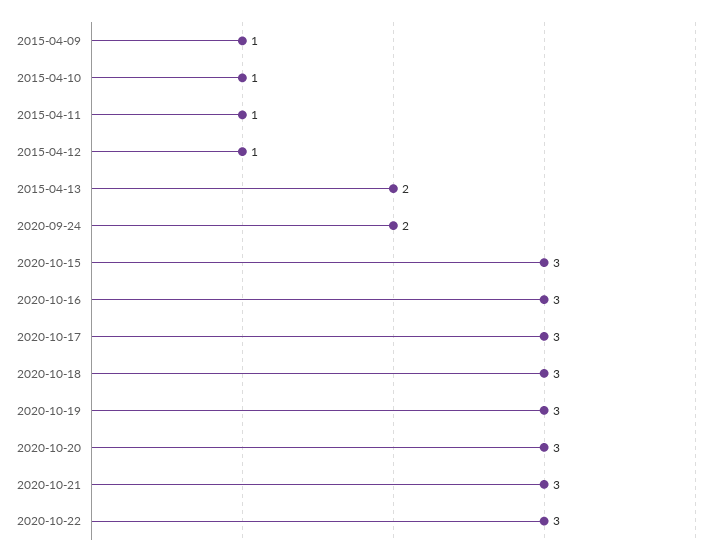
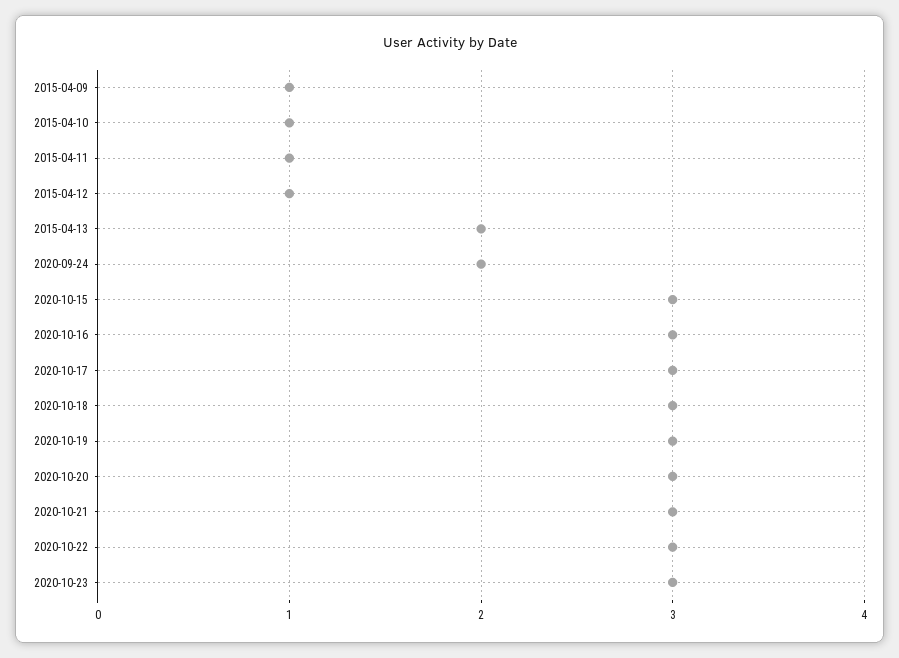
2020-10-23: none -> 3

